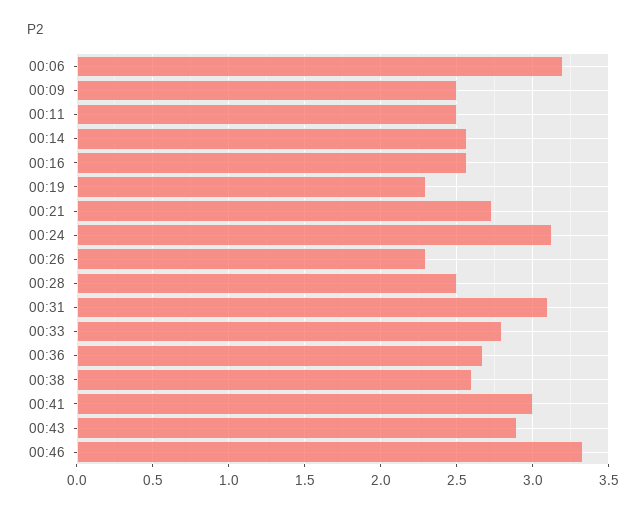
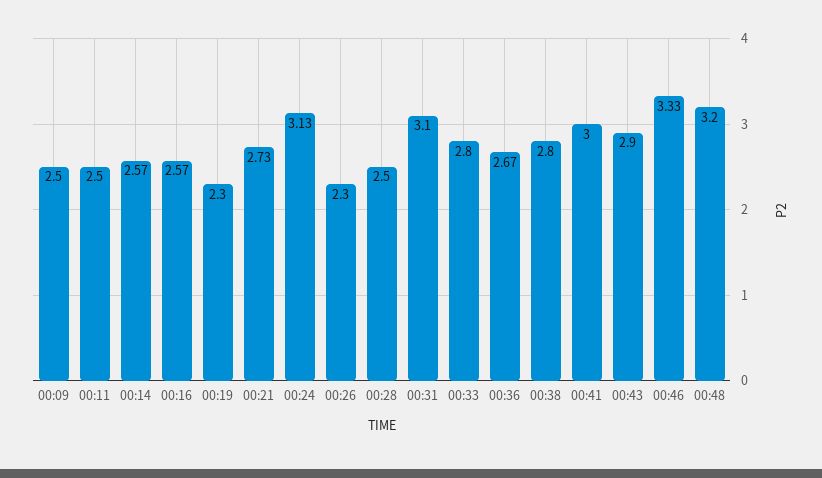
00:06: 3.2 -> none
00:38: 2.6 -> 2.8
00:48: none -> 3.2

